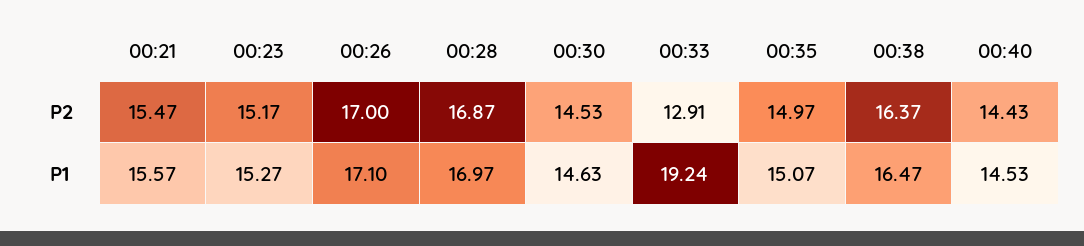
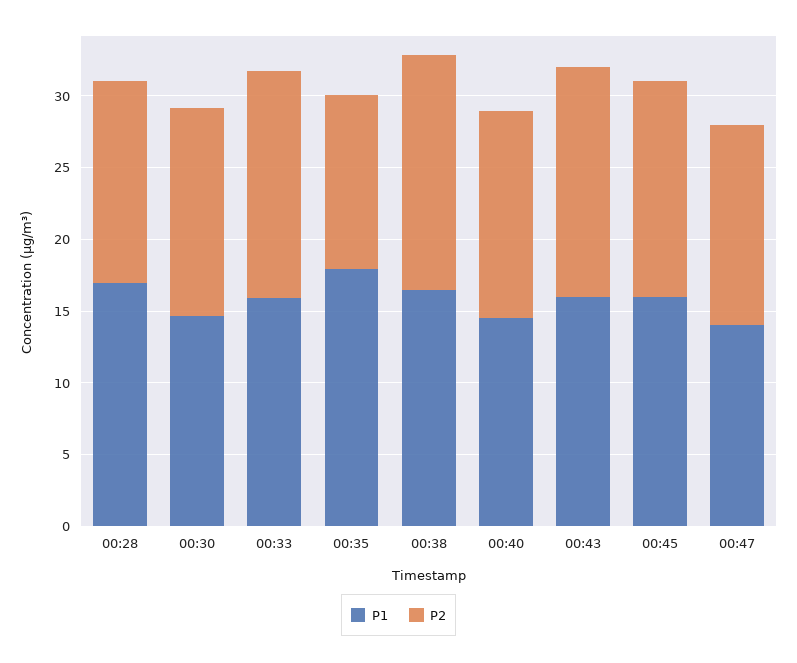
P2, 00:21: 15.47 -> none
P2, 00:23: 15.17 -> none
P2, 00:26: 17 -> none
P2, 00:28: 16.87 -> 14
P2, 00:33: 12.91 -> 16
P2, 00:35: 14.97 -> 12
P1, 00:21: 15.57 -> none
P1, 00:23: 15.27 -> none
P1, 00:26: 17.1 -> none
P1, 00:33: 19.24 -> 16
P1, 00:35: 15.07 -> 18
P1, 00:43: none -> 16
P2, 00:43: none -> 16
P1, 00:45: none -> 16
P2, 00:45: none -> 15
P1, 00:47: none -> 14
P2, 00:47: none -> 14

